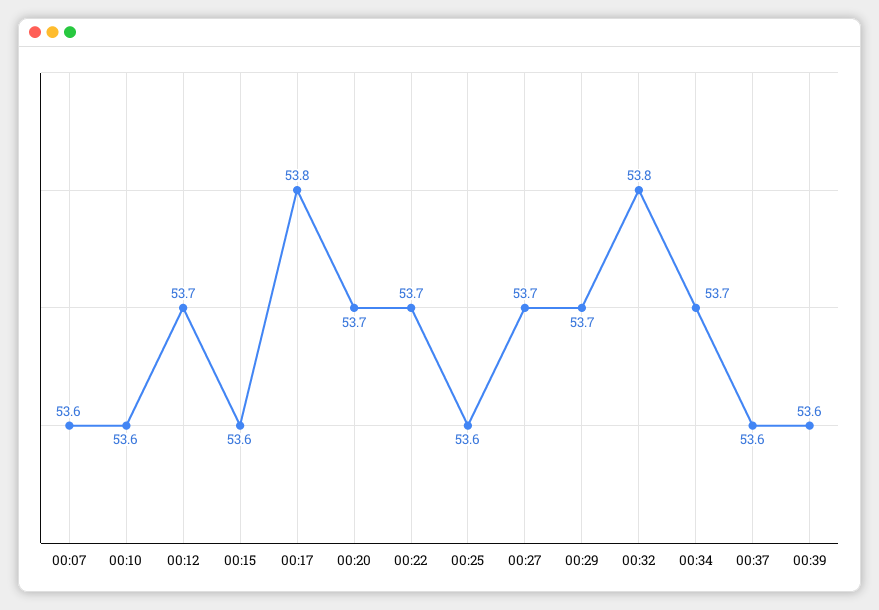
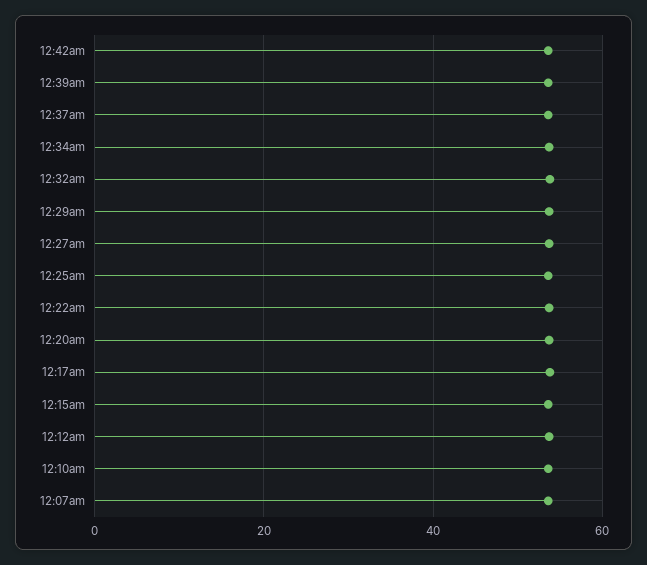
12:42am: none -> 54

